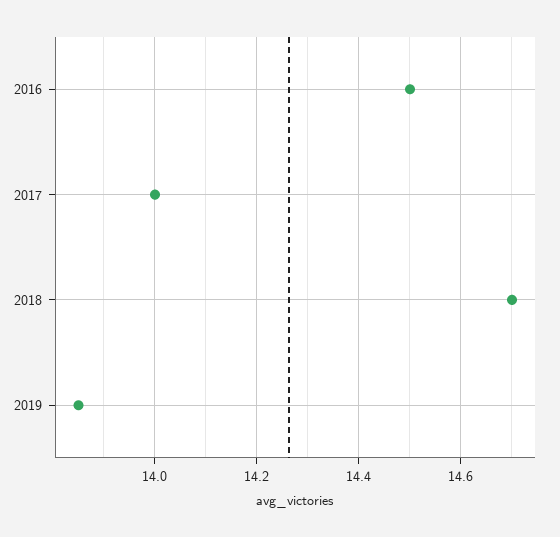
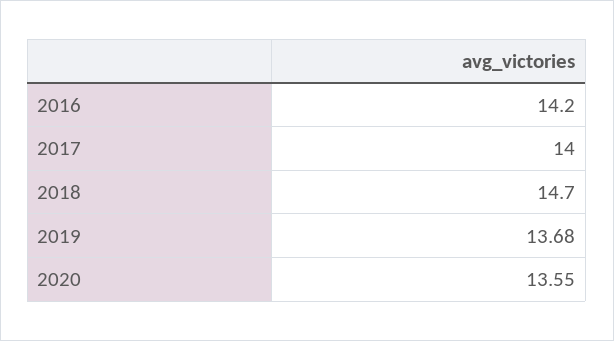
2016: 14.5 -> 14.2
2019: 13.85 -> 13.68
2020: none -> 13.55

